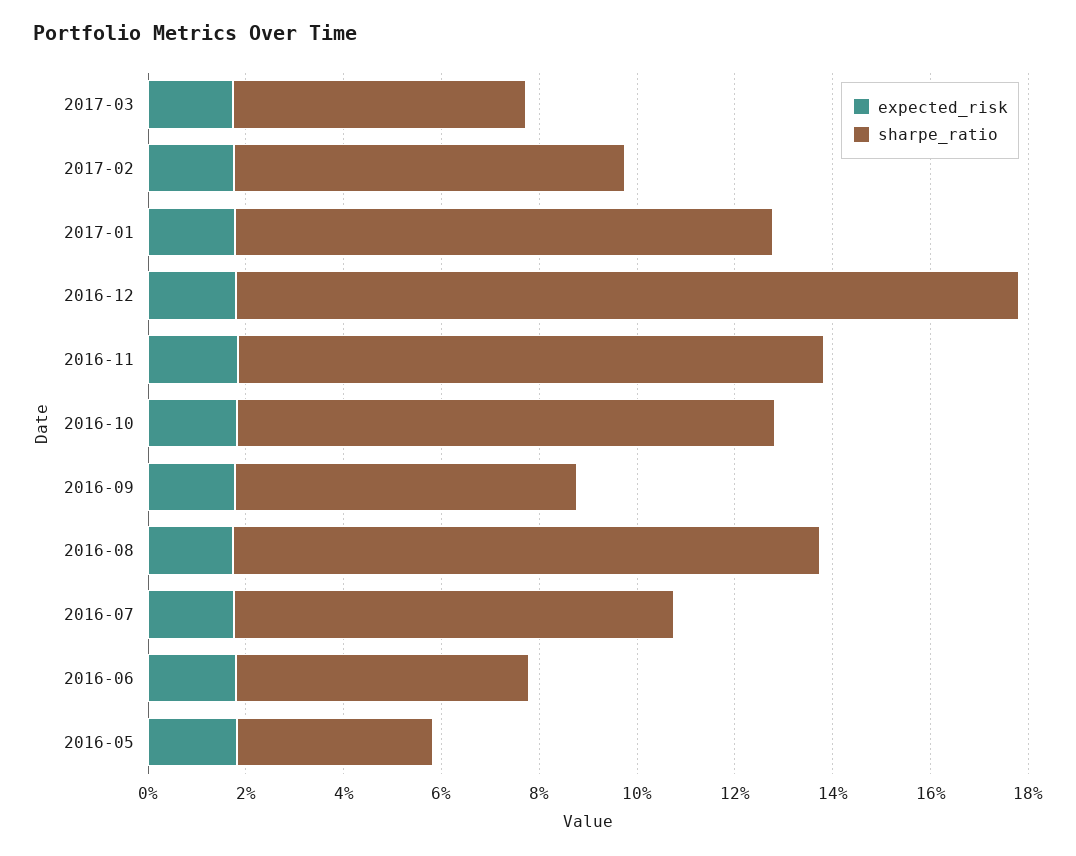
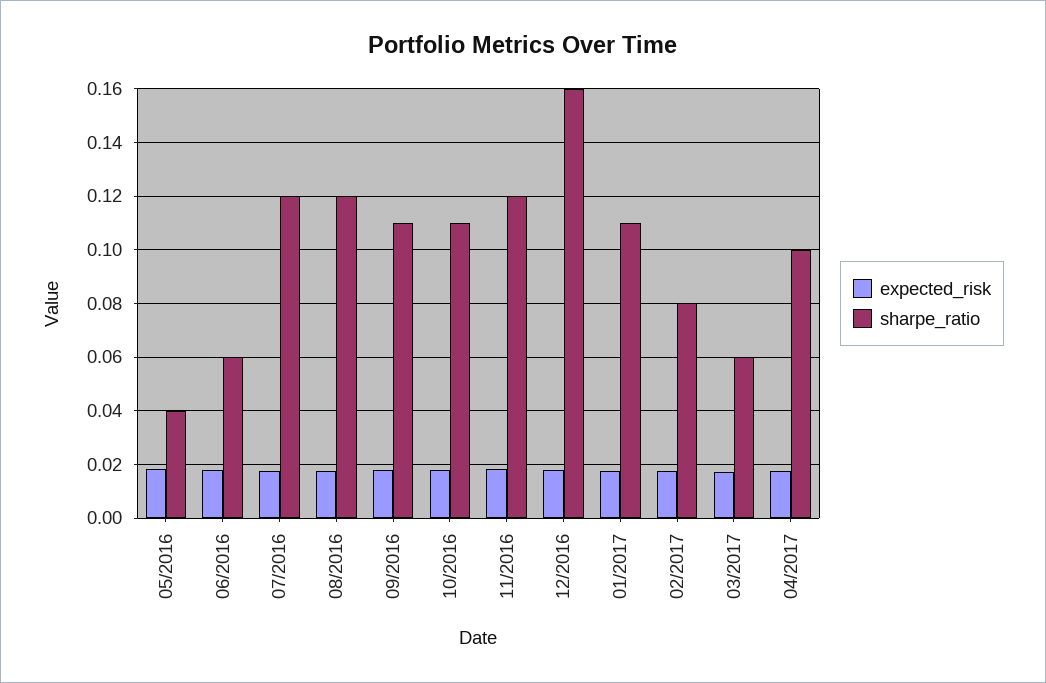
sharpe_ratio, 2016-09: 0.07 -> 0.11
sharpe_ratio, 2016-07: 0.09 -> 0.12
expected_risk, 04/2017: none -> 0.0175
sharpe_ratio, 04/2017: none -> 0.1

